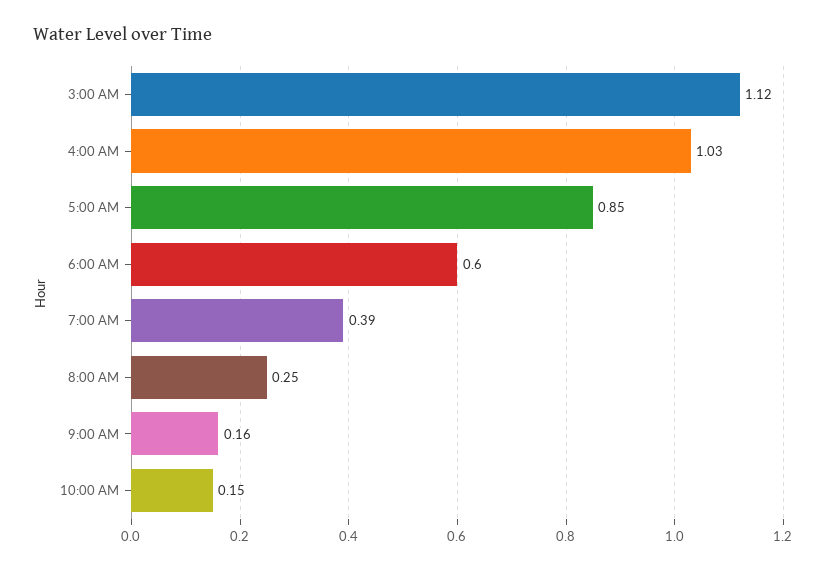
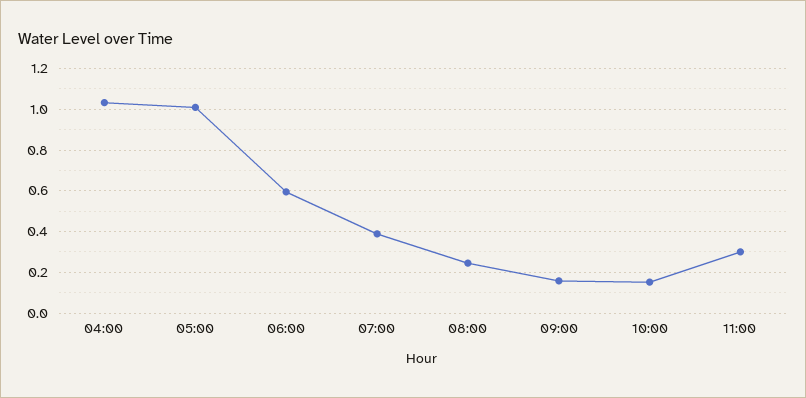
3:00 AM: 1.12 -> none
5:00 AM: 0.85 -> 1
11:00: none -> 0.3

